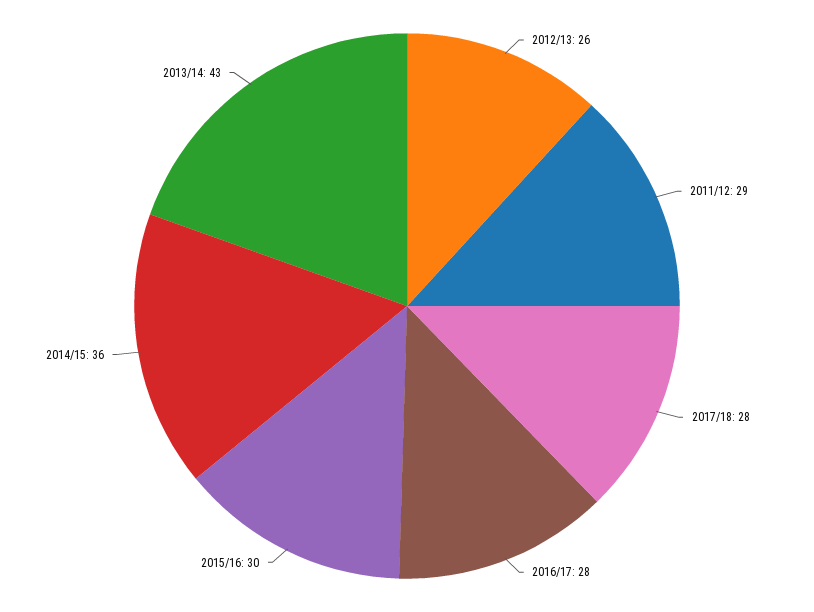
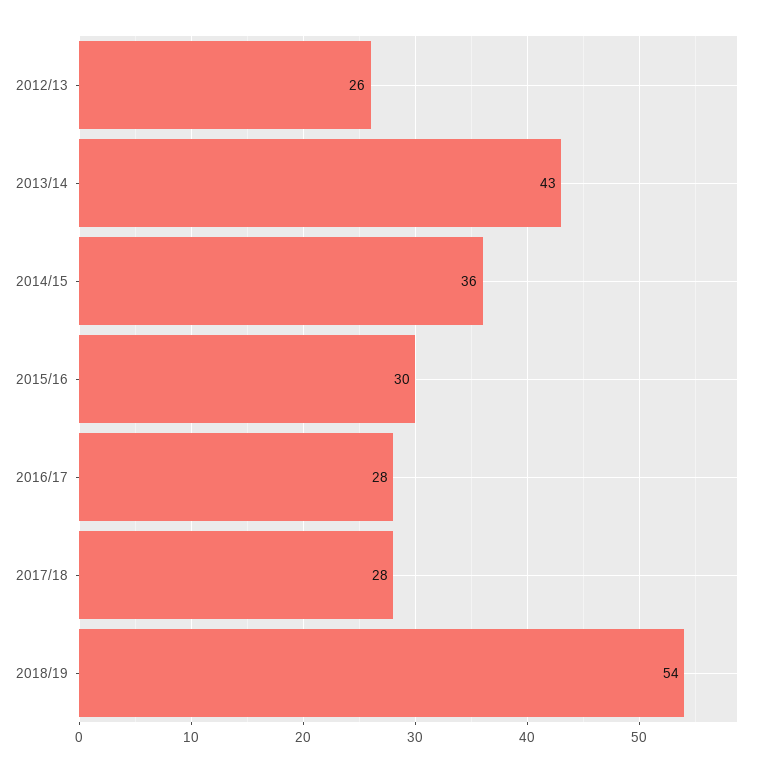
2011/12: 29 -> none
2018/19: none -> 54

